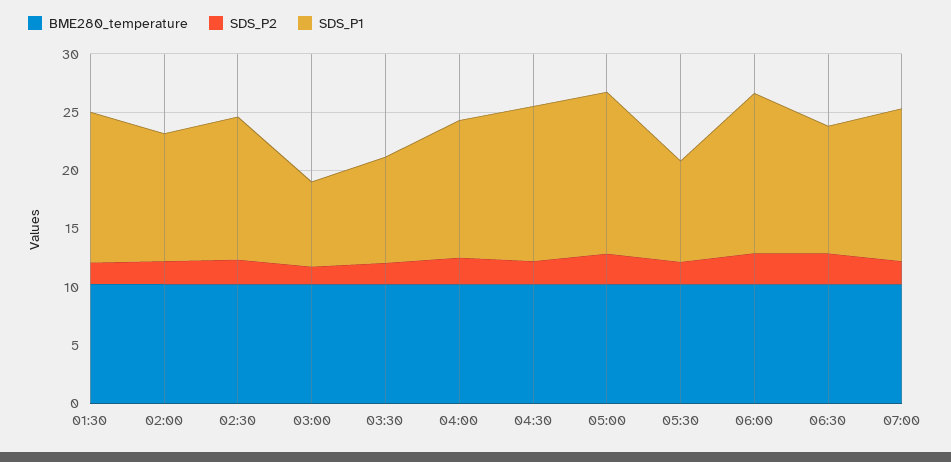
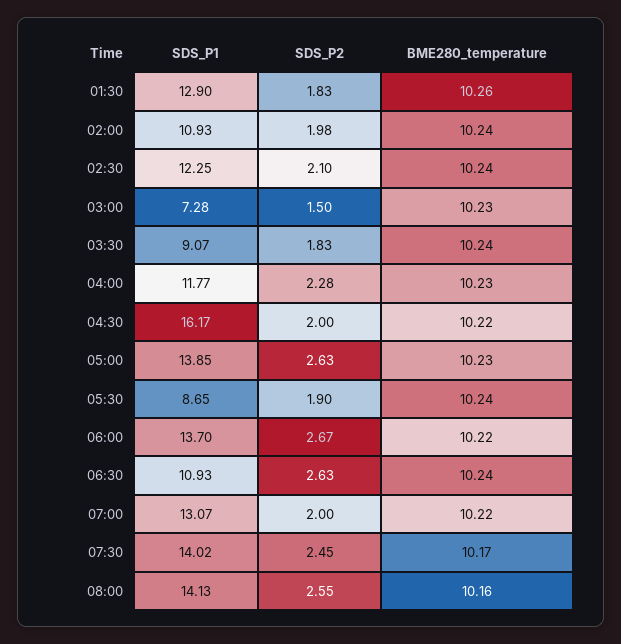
SDS_P1, 04:30: 13 -> 16.17
SDS_P1, 07:30: none -> 14.02
SDS_P2, 07:30: none -> 2.45
BME280_temperature, 07:30: none -> 10.17
SDS_P1, 08:00: none -> 14.13
SDS_P2, 08:00: none -> 2.55
BME280_temperature, 08:00: none -> 10.16

